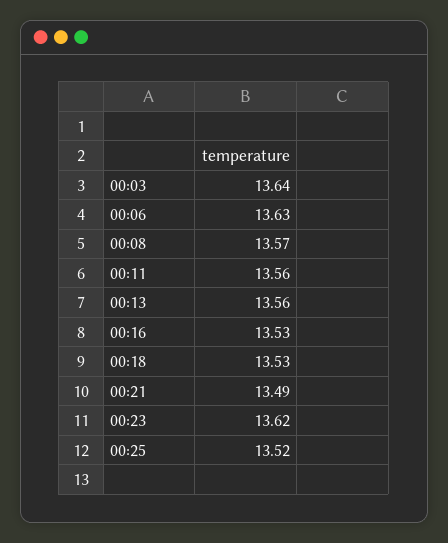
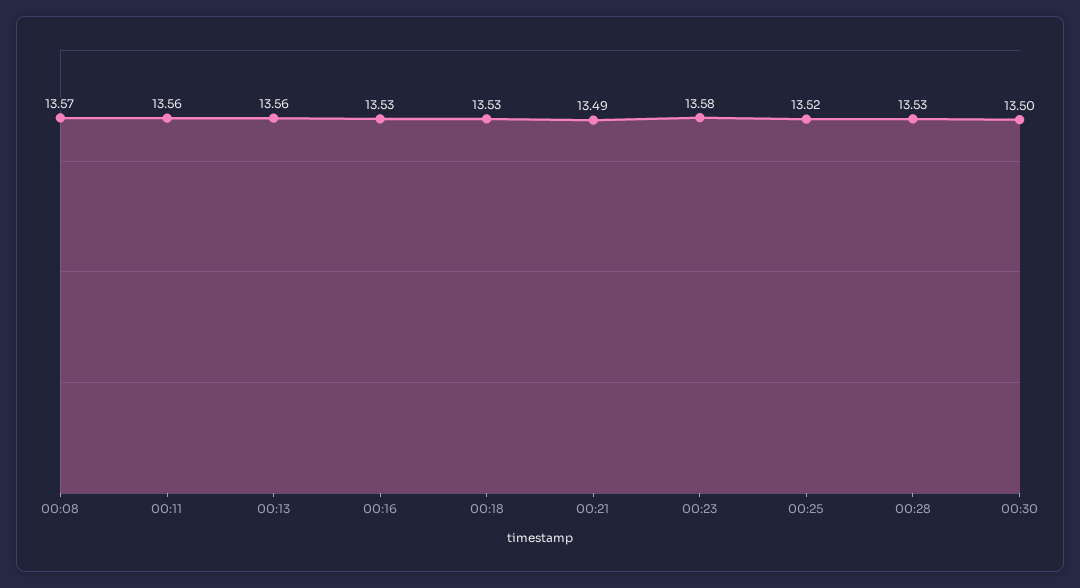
00:03: 13.64 -> none
00:06: 13.63 -> none
00:23: 13.62 -> 13.58
00:28: none -> 13.53
00:30: none -> 13.5

